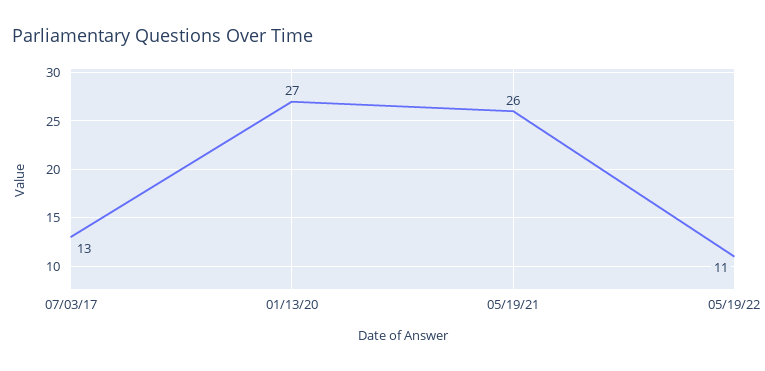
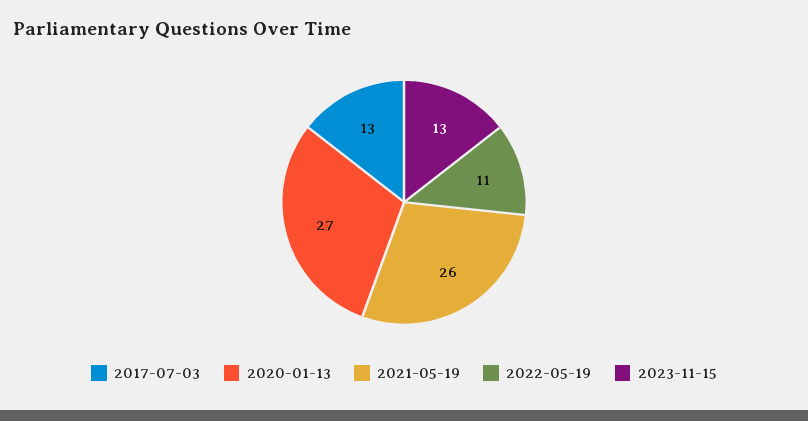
2023-11-15: none -> 13

